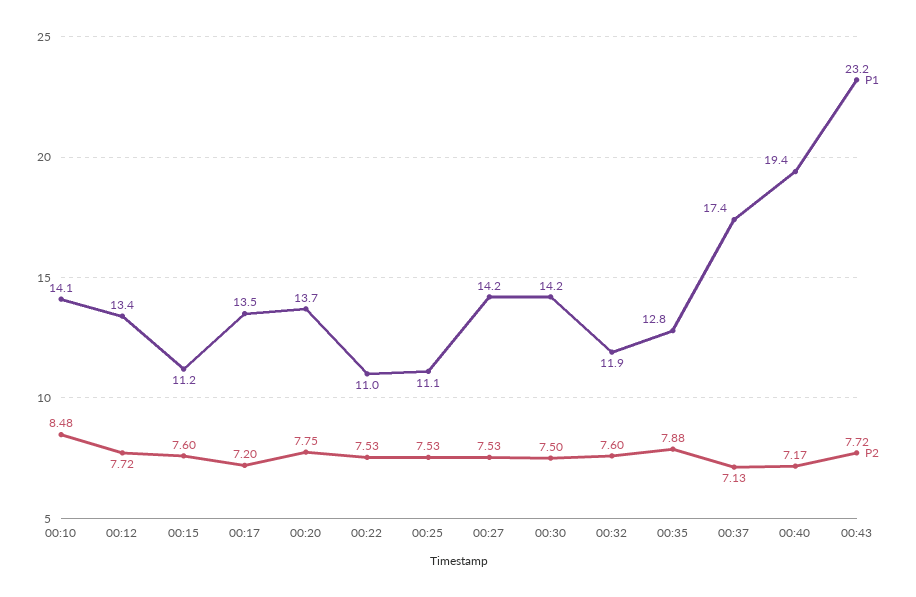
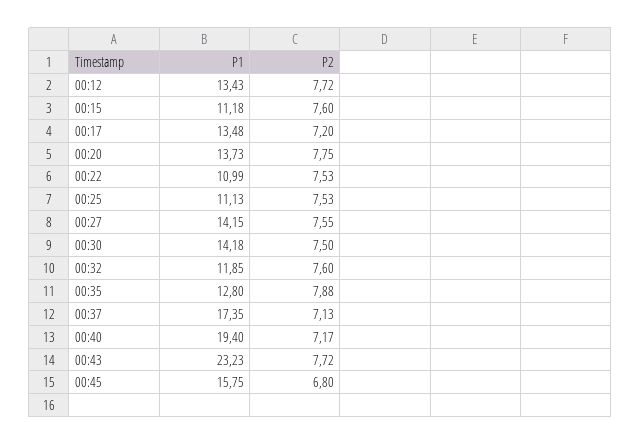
P1, 00:10: 14.1 -> none
P2, 00:10: 8.48 -> none
P2, 00:27: 7.53 -> 7.55
P1, 00:45: none -> 15.75
P2, 00:45: none -> 6.8

